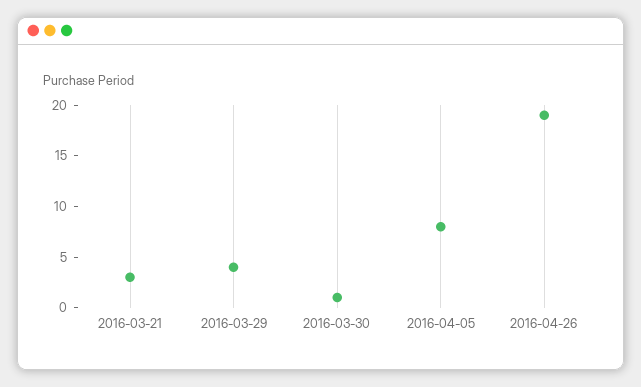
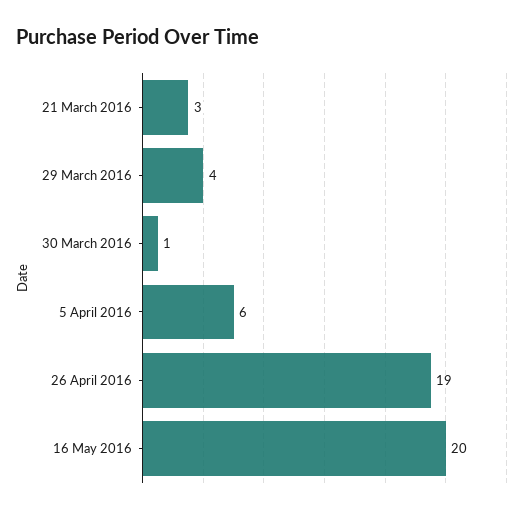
2016-04-05: 8 -> 6
16 May 2016: none -> 20

